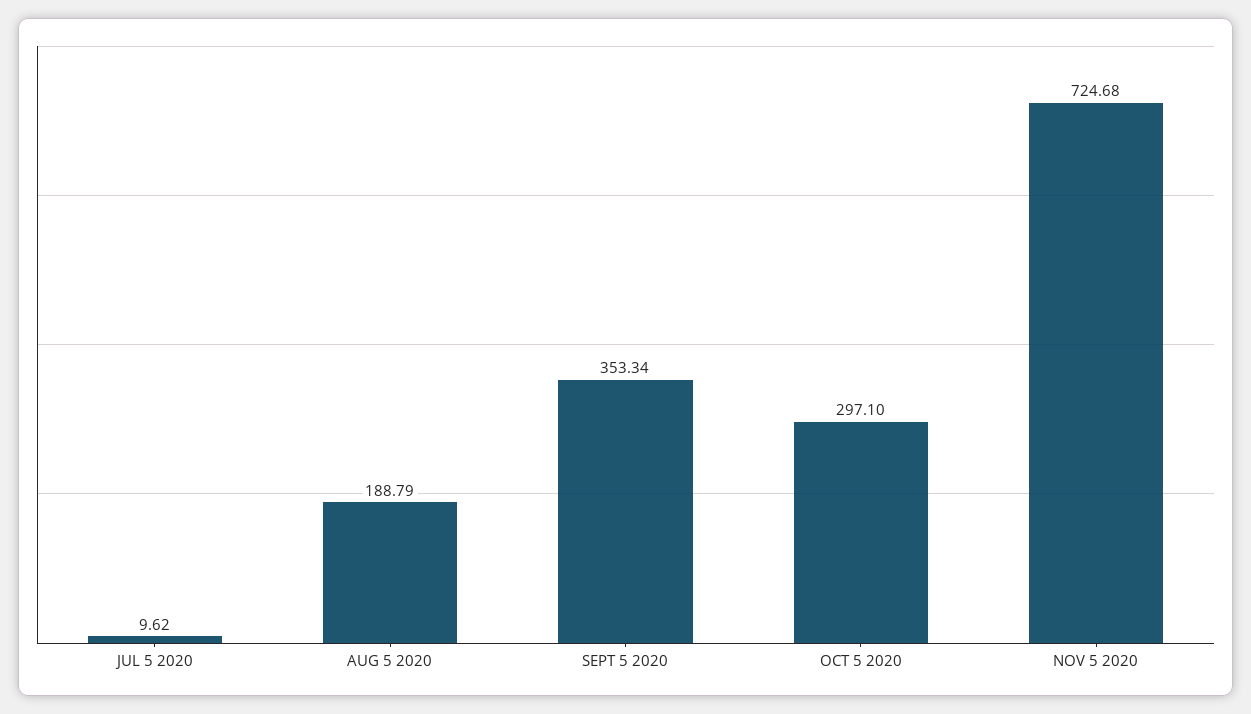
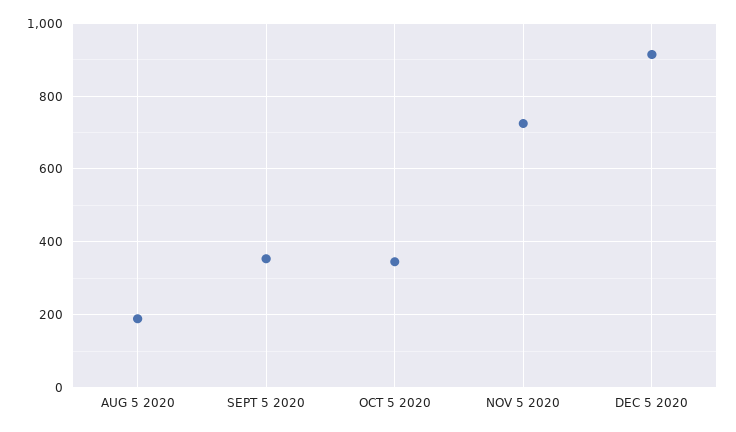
JUL 5 2020: 9.62 -> none
OCT 5 2020: 297.1 -> 340
DEC 5 2020: none -> 920

